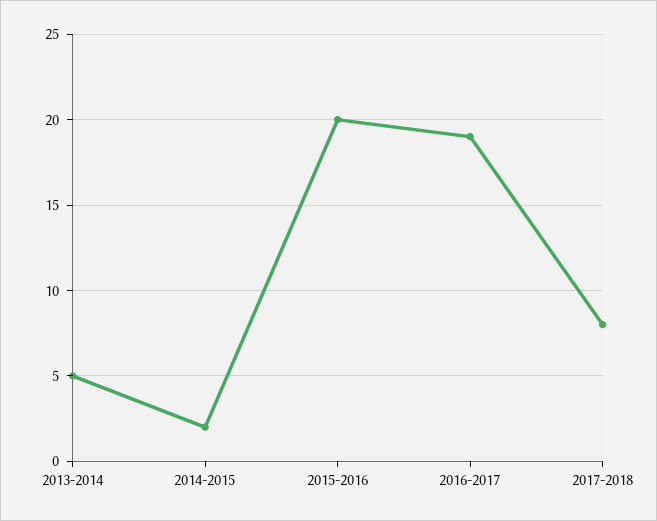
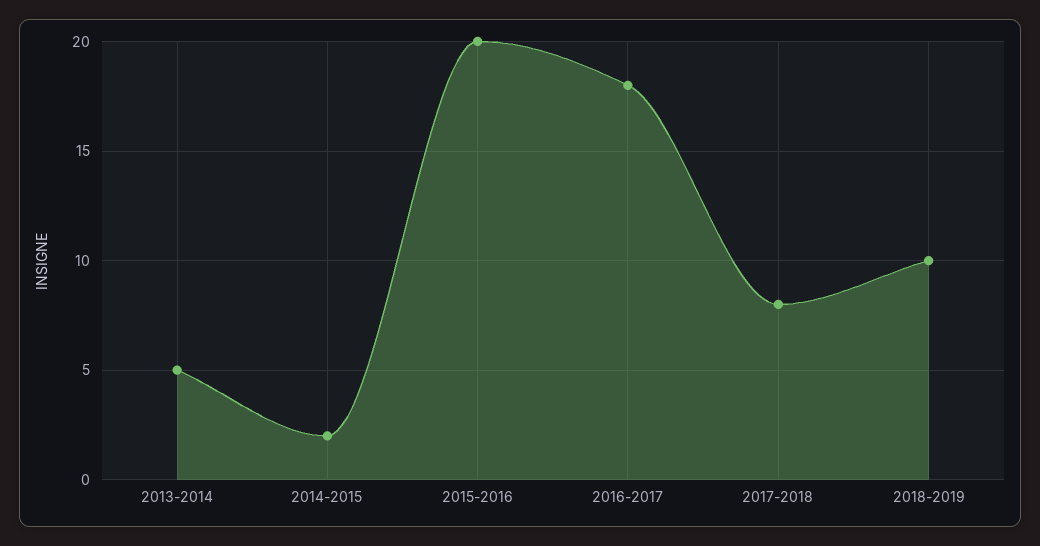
2016-2017: 19 -> 18
2018-2019: none -> 10

